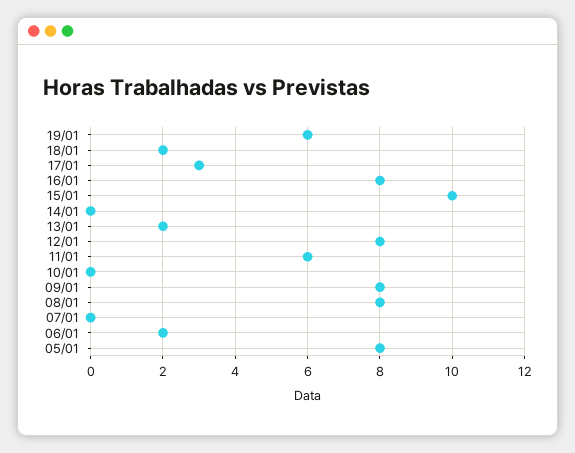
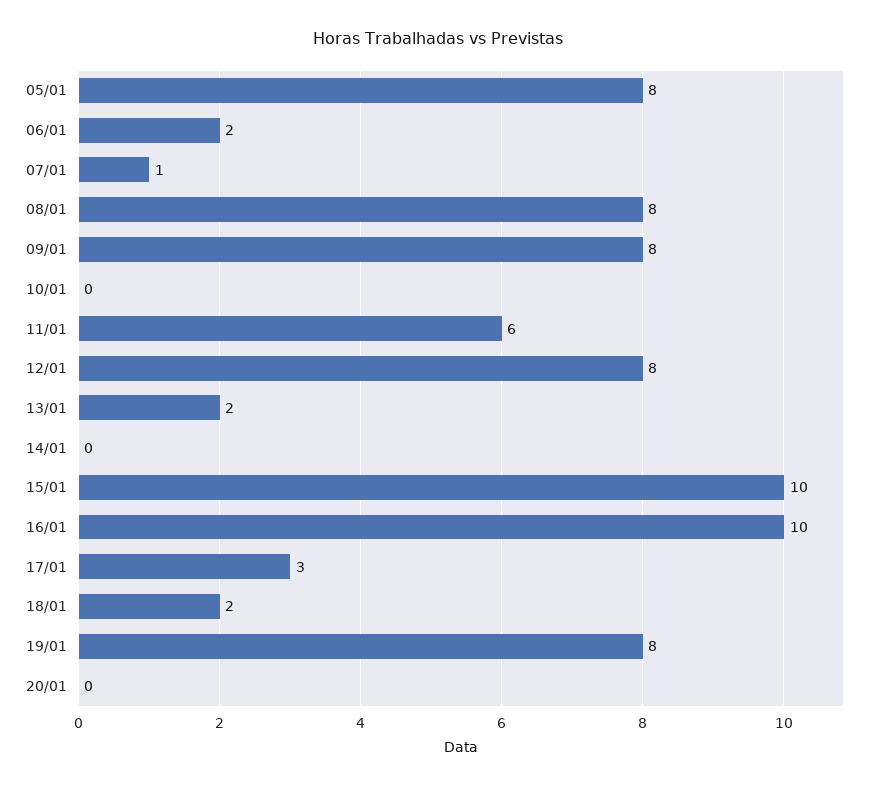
19/01: 6 -> 8
16/01: 8 -> 10
07/01: 0 -> 1
20/01: none -> 0

